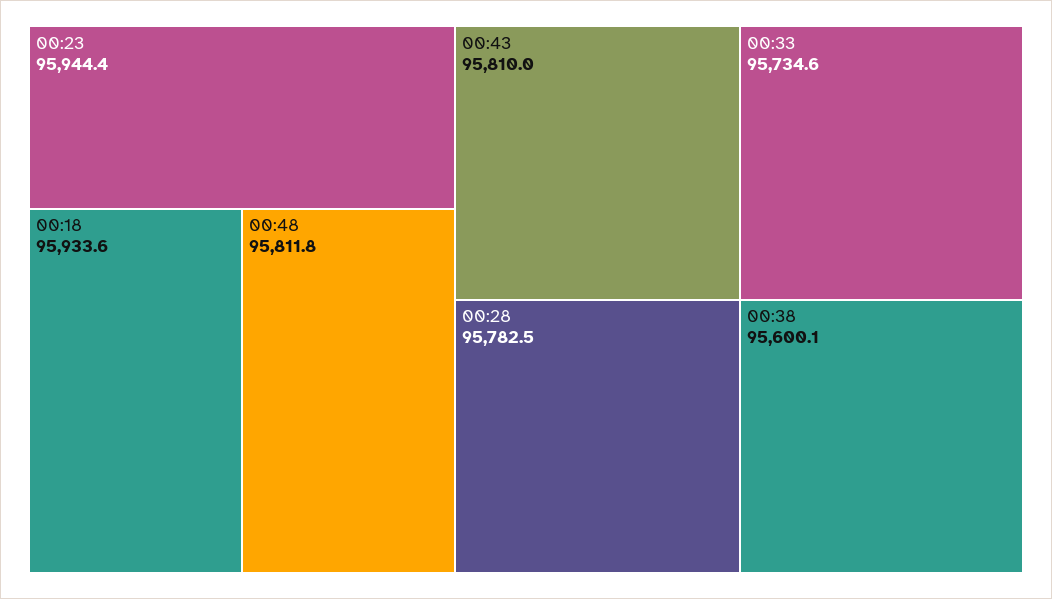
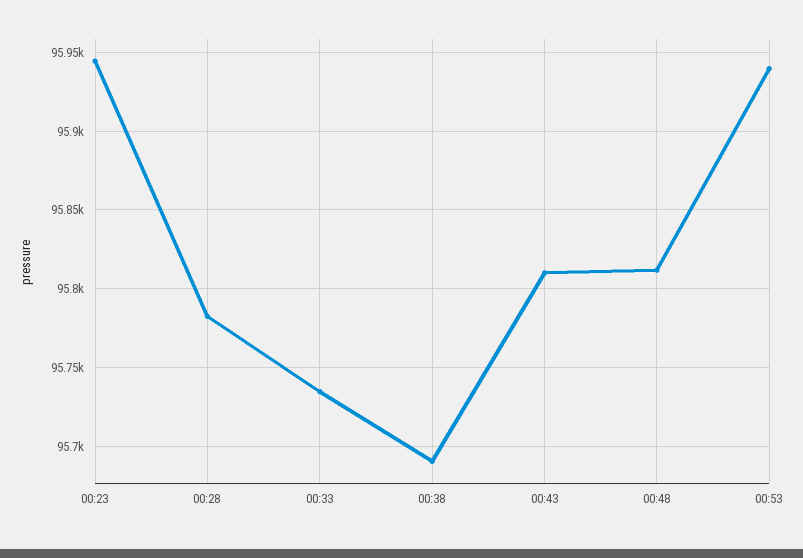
00:18: 95933.6 -> none
00:38: 95600.1 -> 95690
00:53: none -> 95940

